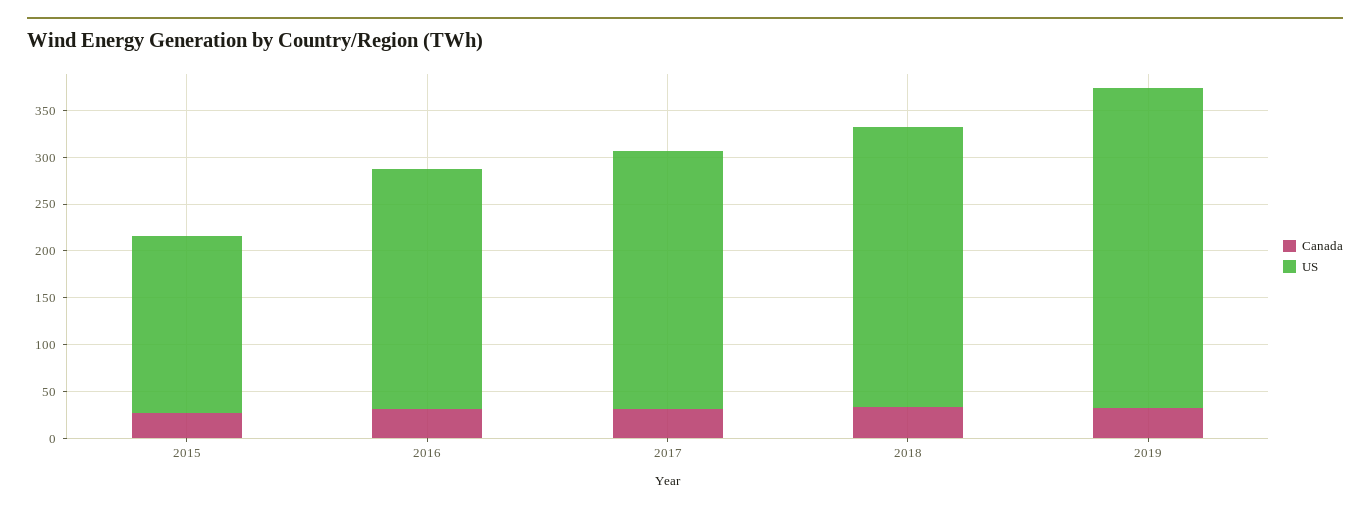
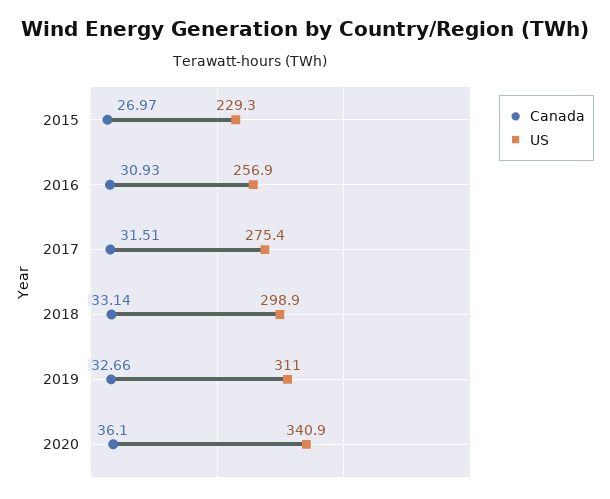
US, 2015: 190 -> 229.3
US, 2019: 340 -> 311
Canada, 2020: none -> 36.1
US, 2020: none -> 340.9

